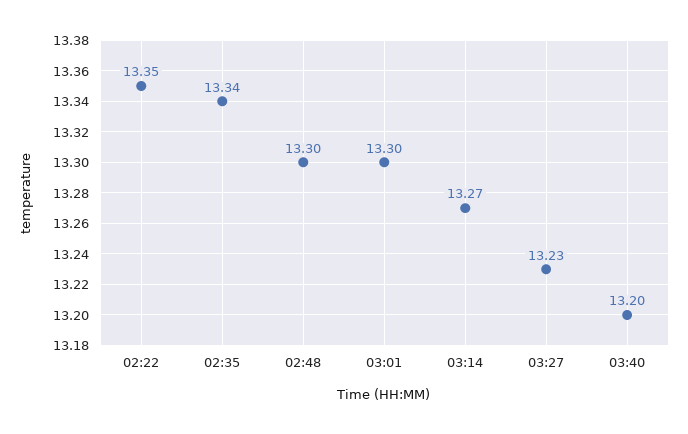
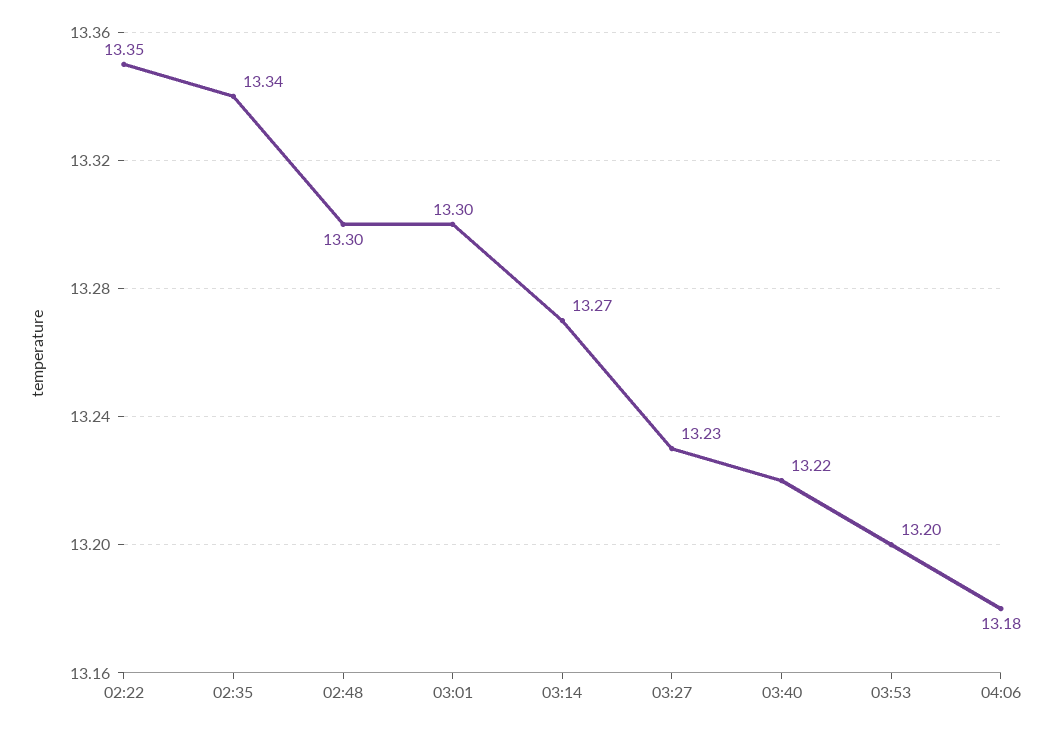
03:40: 13.2 -> 13.22
03:53: none -> 13.2
04:06: none -> 13.18

